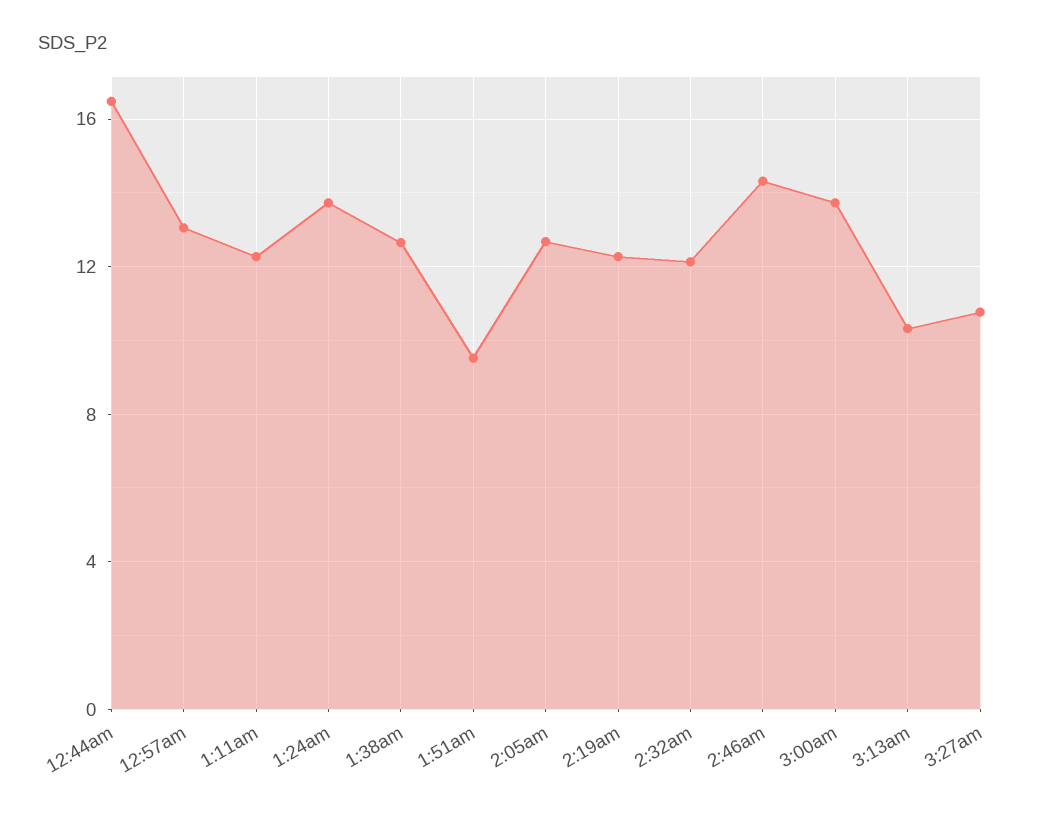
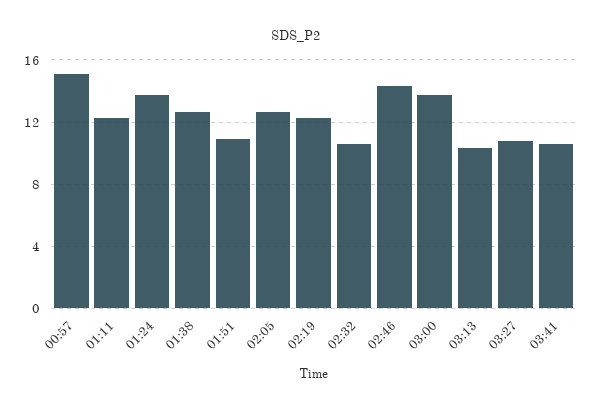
12:44am: 16.5 -> none
12:57am: 13 -> 15
1:51am: 9.5 -> 11
2:32am: 12 -> 10.5
03:41: none -> 10.5

